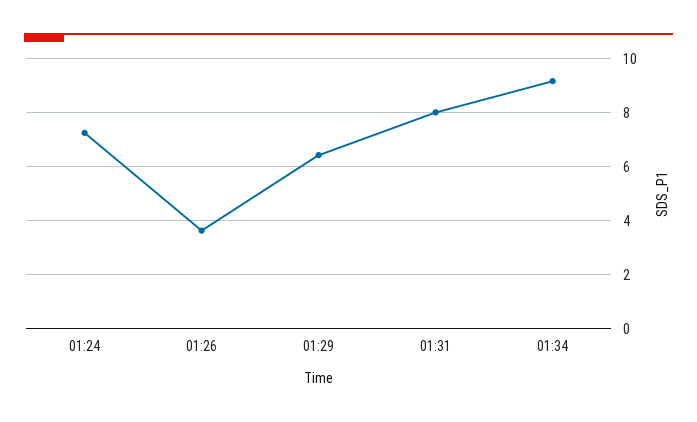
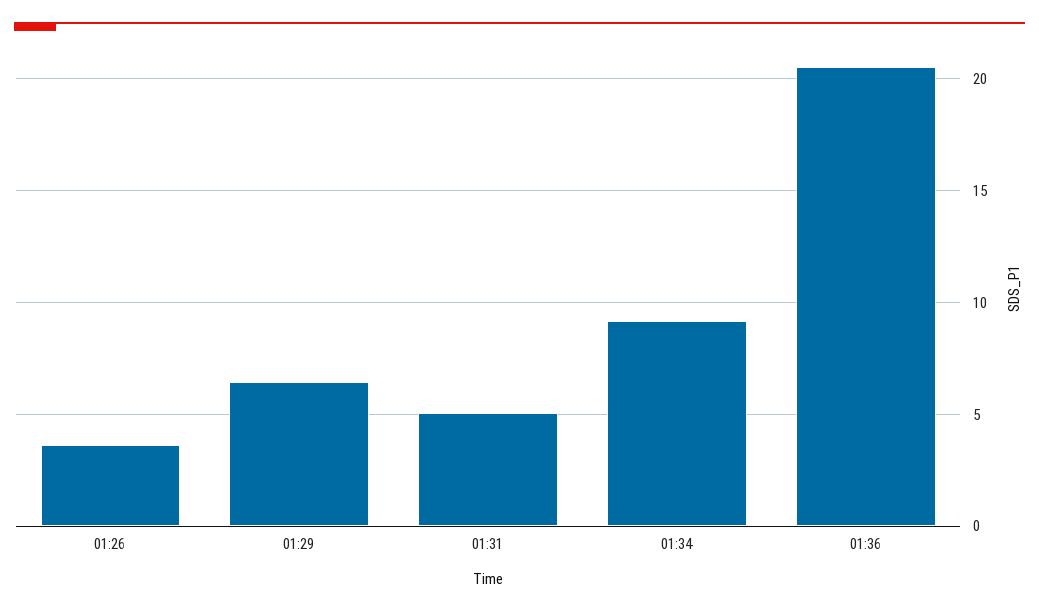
01:24: 7.25 -> none
01:31: 8 -> 5
01:36: none -> 20.5

